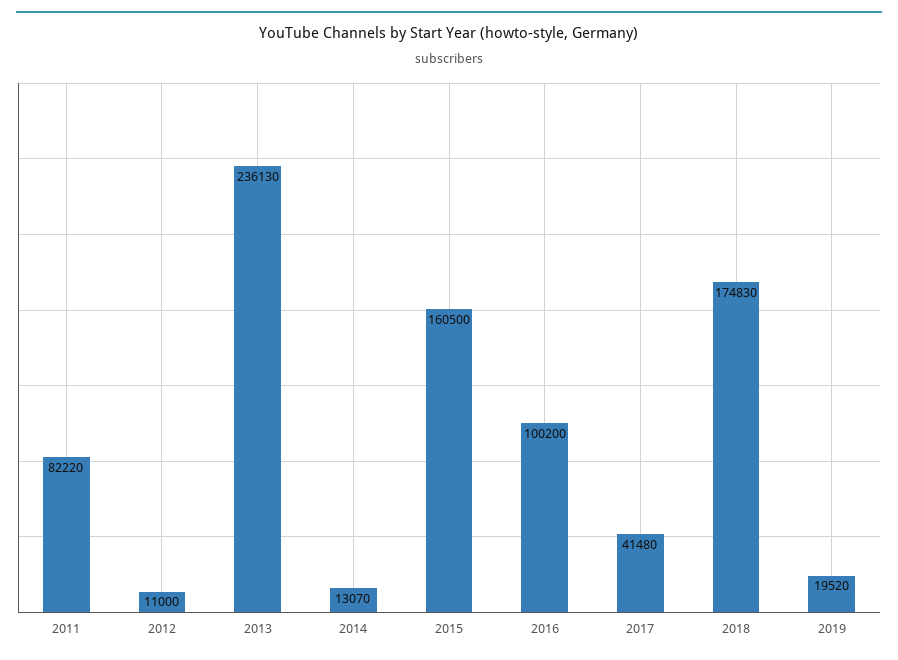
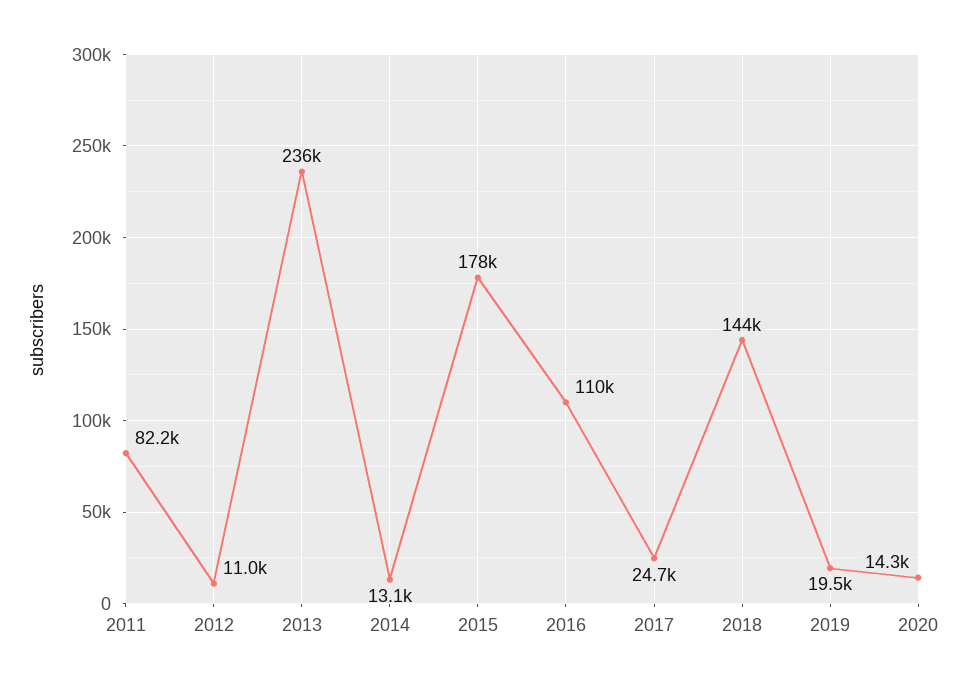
2015: 160500 -> 178000
2016: 100200 -> 110000
2017: 41480 -> 24700
2018: 174830 -> 144000
2020: none -> 14300

